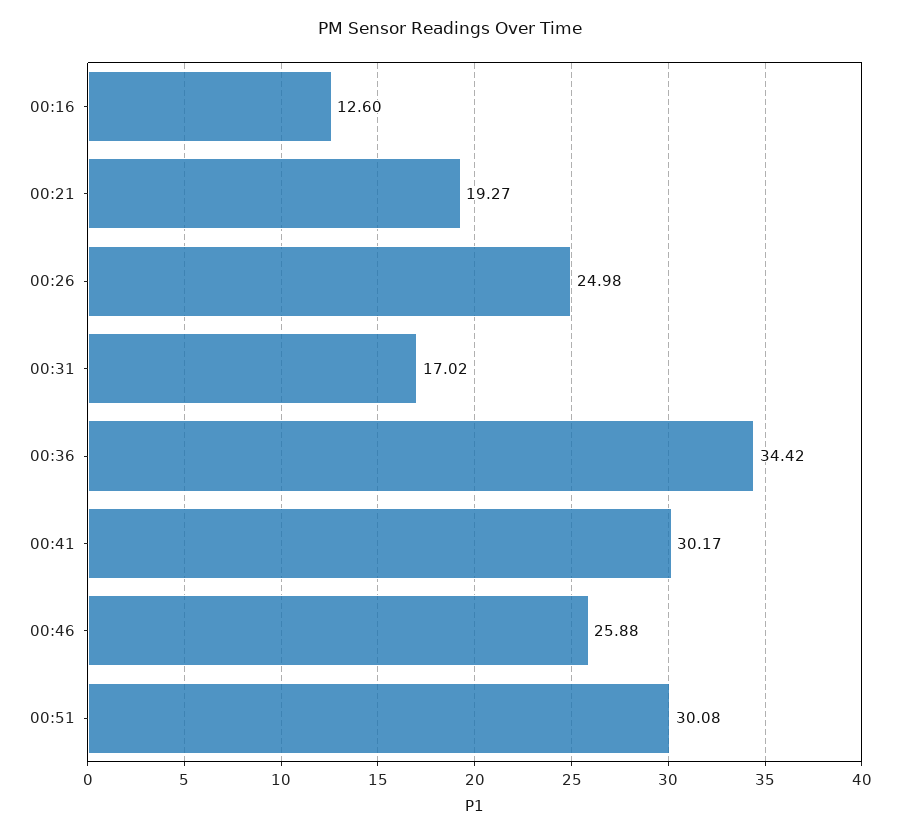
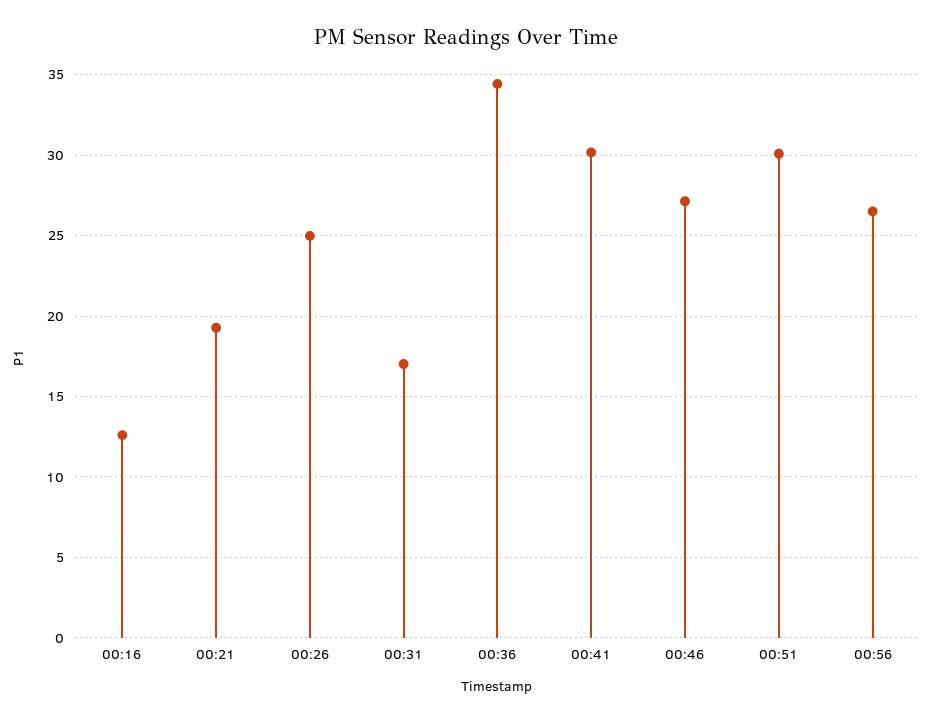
00:46: 25.88 -> 27
00:56: none -> 26.5

